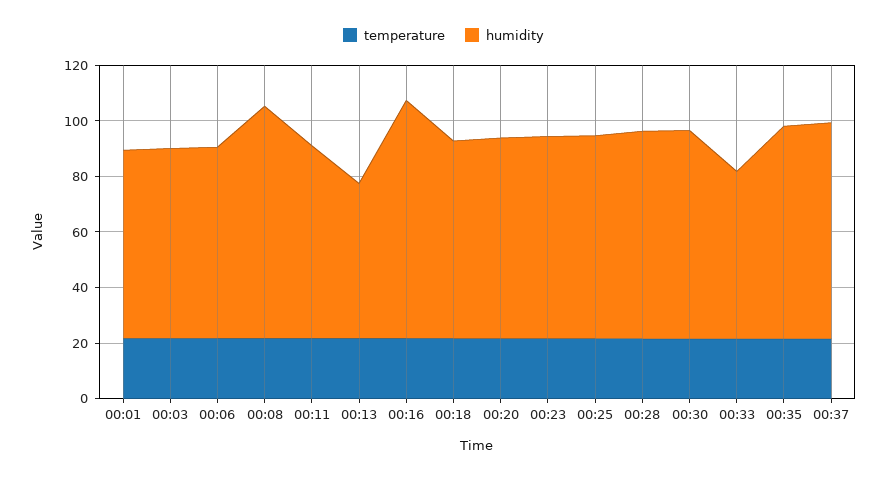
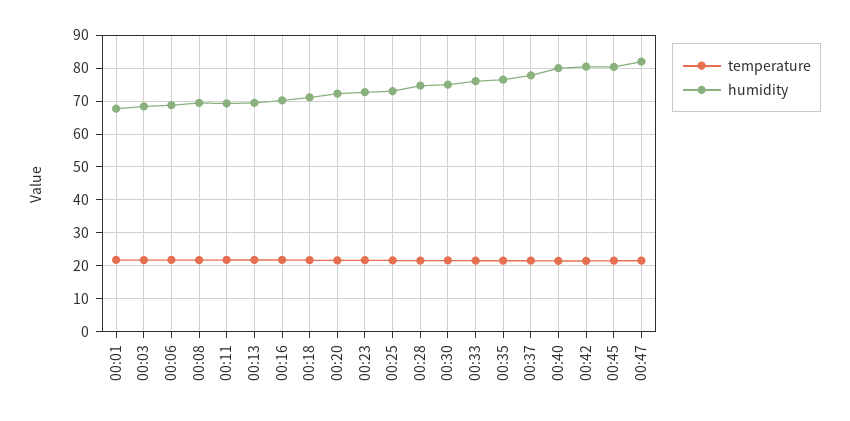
humidity, 00:08: 85 -> 70
humidity, 00:13: 55 -> 70
humidity, 00:16: 85 -> 70
humidity, 00:33: 60 -> 76
temperature, 00:40: none -> 22
humidity, 00:40: none -> 80
temperature, 00:42: none -> 22
humidity, 00:42: none -> 80
temperature, 00:45: none -> 22
humidity, 00:45: none -> 80
temperature, 00:47: none -> 22
humidity, 00:47: none -> 82

